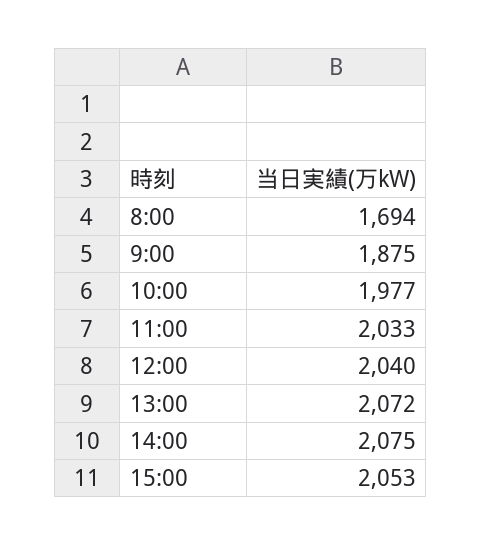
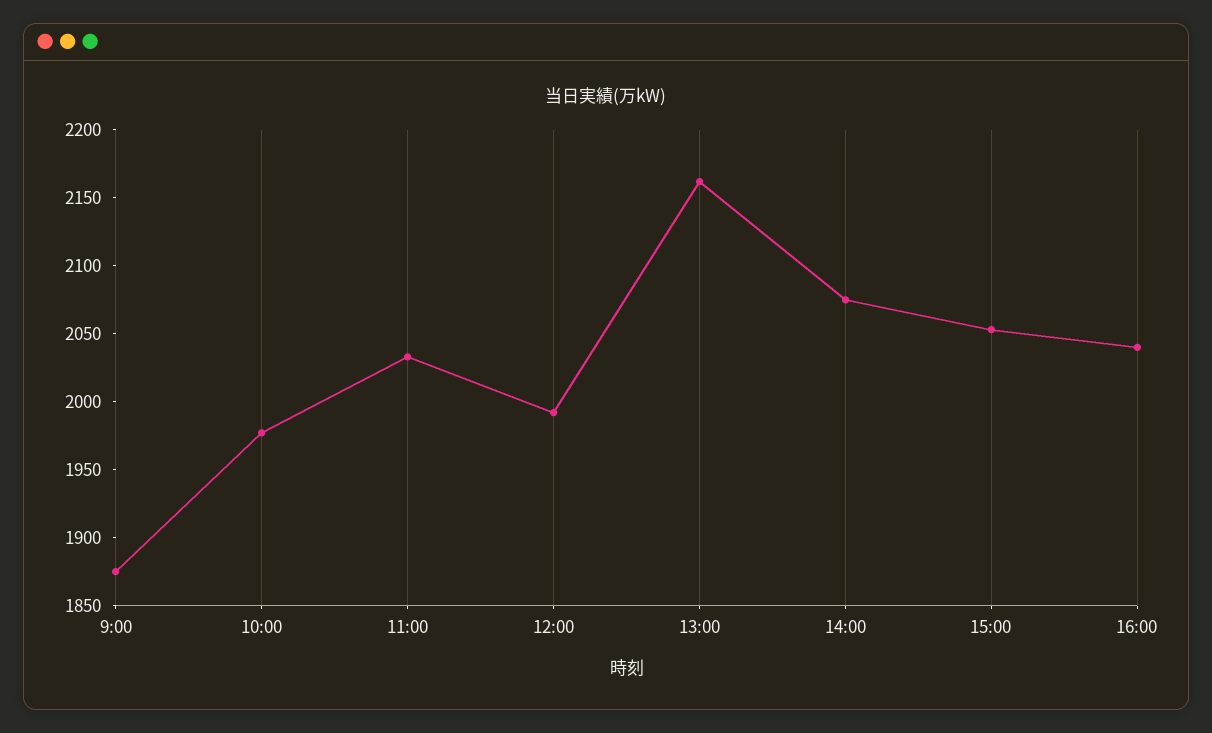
8:00: 1694 -> none
12:00: 2040 -> 1990
13:00: 2072 -> 2160
16:00: none -> 2040

